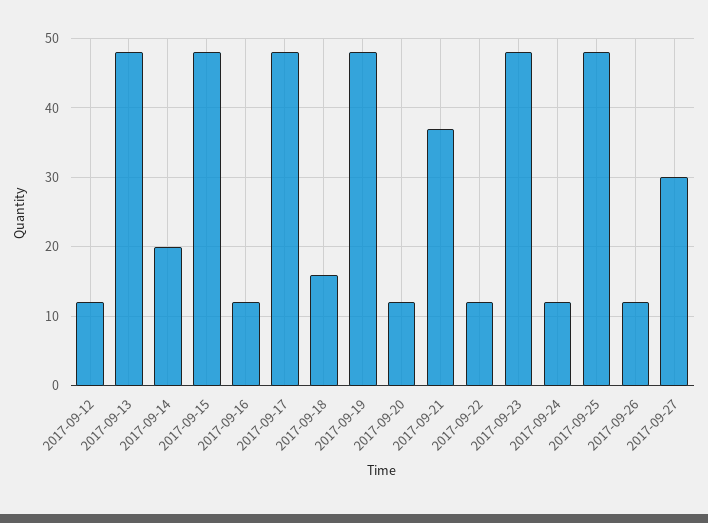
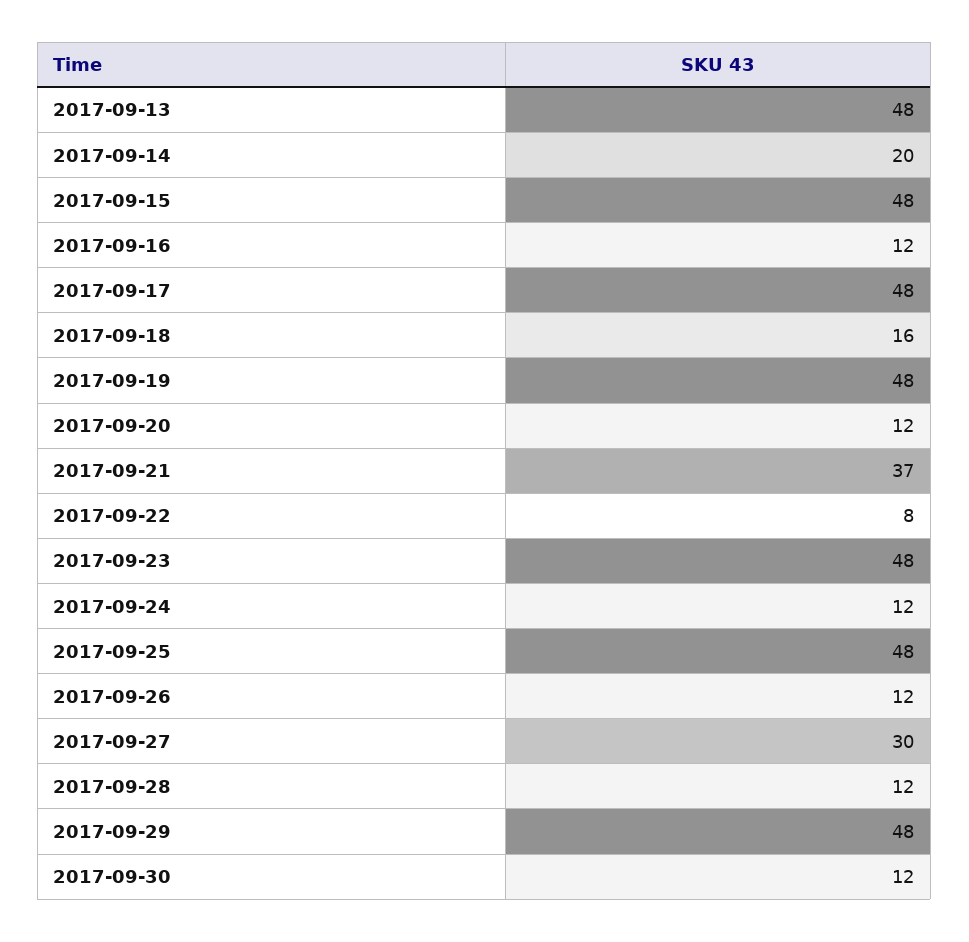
2017-09-12: 12 -> none
2017-09-22: 12 -> 8
2017-09-28: none -> 12
2017-09-29: none -> 48
2017-09-30: none -> 12

